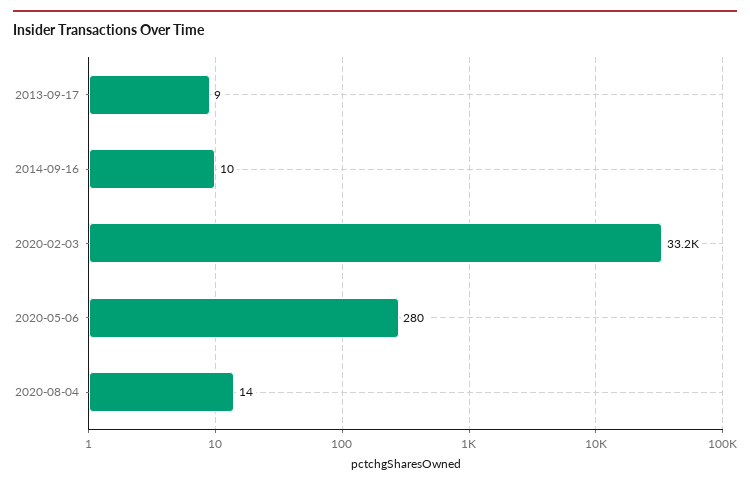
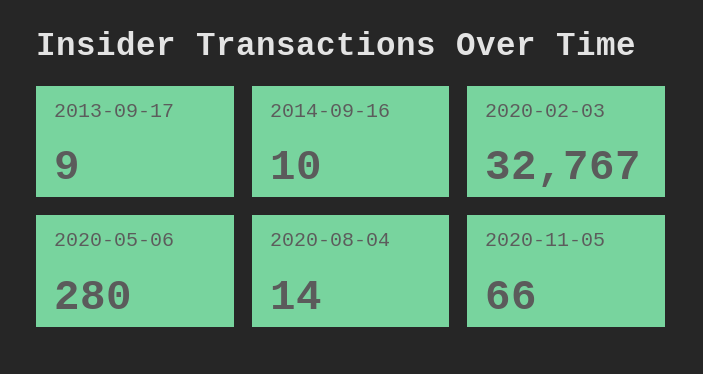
2020-02-03: 33200 -> 32767
2020-11-05: none -> 66

